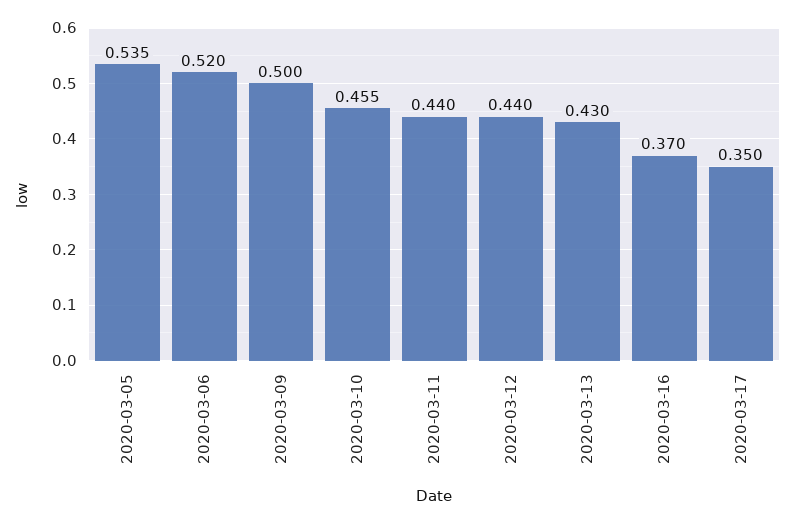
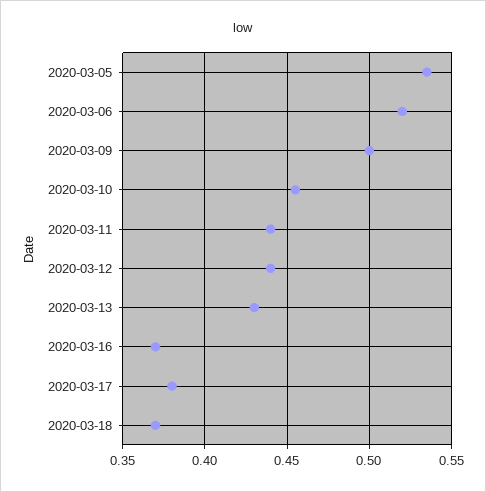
2020-03-17: 0.35 -> 0.38
2020-03-18: none -> 0.37

